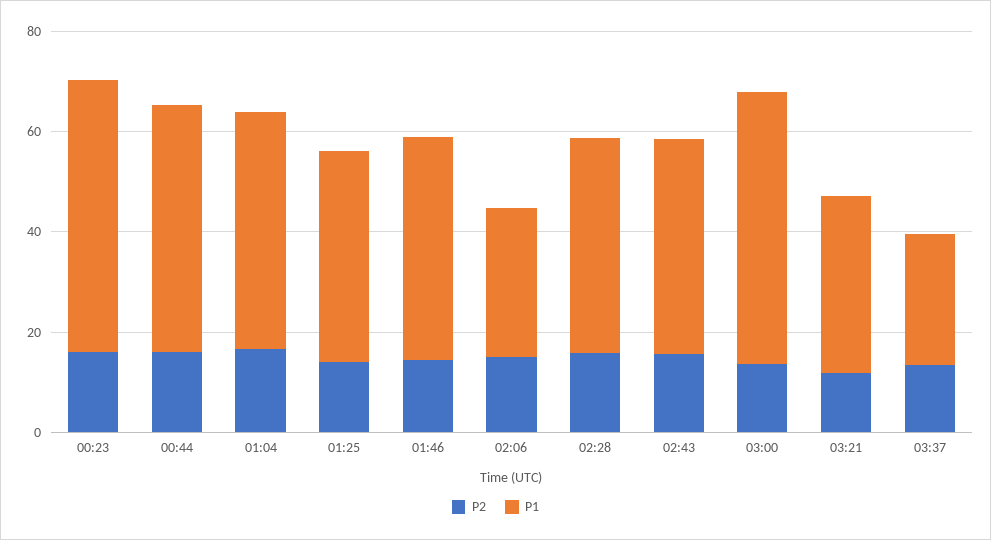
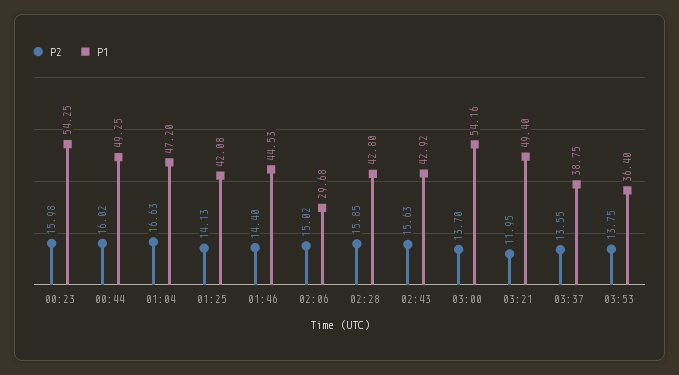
P1, 03:21: 35 -> 49.4
P1, 03:37: 25 -> 38.75
P2, 03:53: none -> 13.75
P1, 03:53: none -> 36.4

